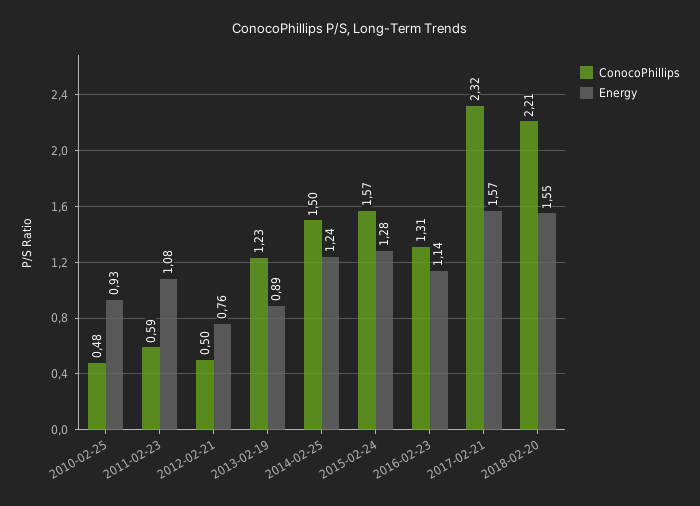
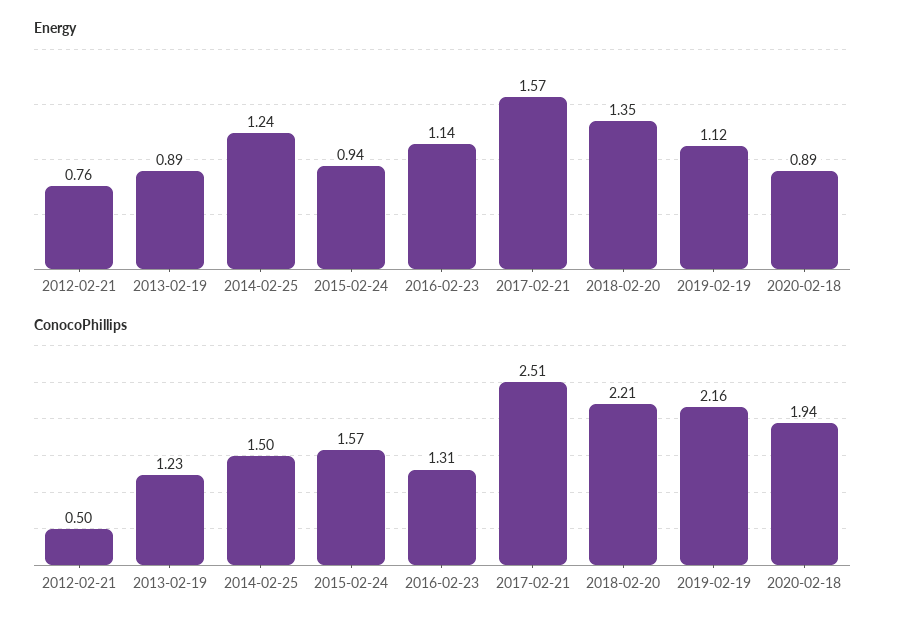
ConocoPhillips, 2010-02-25: 0.48 -> none
Energy, 2010-02-25: 0.93 -> none
ConocoPhillips, 2011-02-23: 0.59 -> none
Energy, 2011-02-23: 1.08 -> none
Energy, 2015-02-24: 1.28 -> 0.94
ConocoPhillips, 2017-02-21: 2.32 -> 2.51
Energy, 2018-02-20: 1.55 -> 1.35
Energy, 2019-02-19: none -> 1.12
Energy, 2020-02-18: none -> 0.89
ConocoPhillips, 2019-02-19: none -> 2.16
ConocoPhillips, 2020-02-18: none -> 1.94

